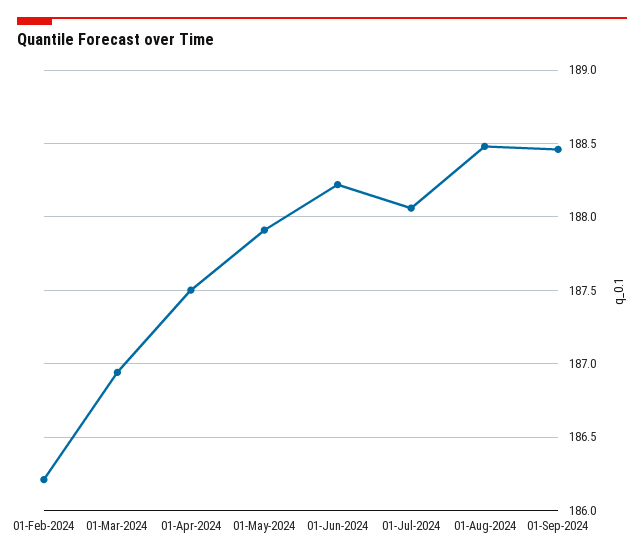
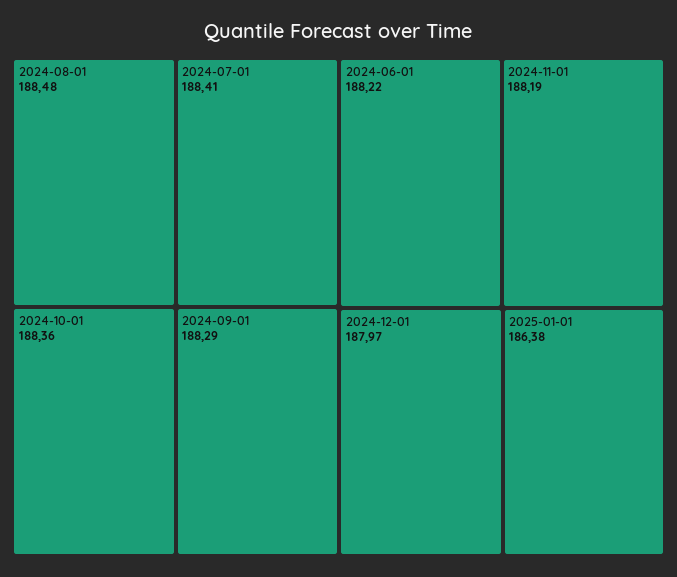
01-Feb-2024: 186.2 -> none
01-Mar-2024: 186.95 -> none
01-Apr-2024: 187.5 -> none
01-May-2024: 187.9 -> none
01-Jul-2024: 188.05 -> 188.41
01-Sep-2024: 188.45 -> 188.29
2024-10-01: none -> 188.36
2024-11-01: none -> 188.19
2024-12-01: none -> 187.97
2025-01-01: none -> 186.38

